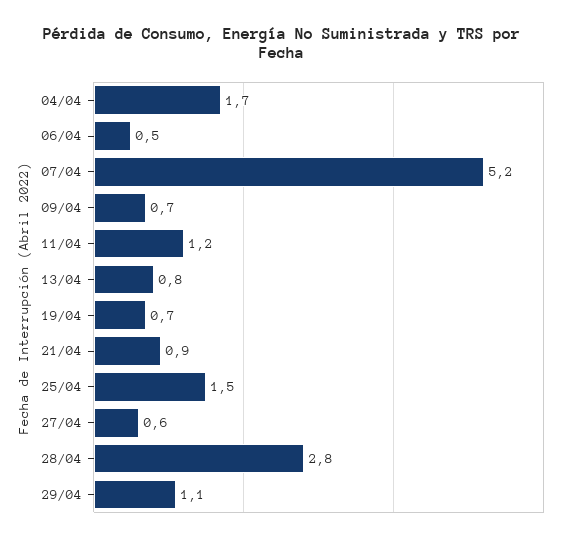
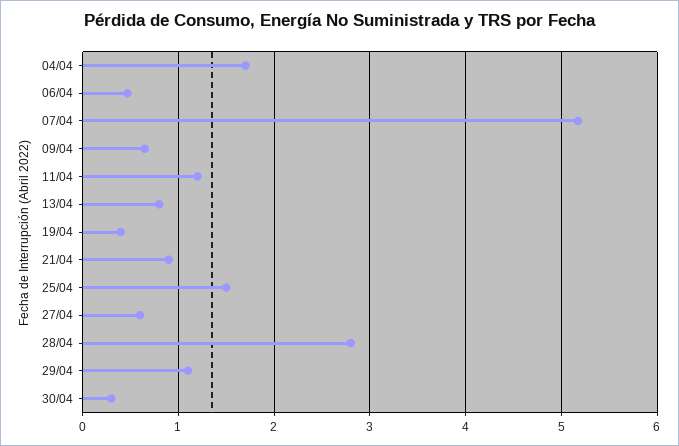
19/04: 0.7 -> 0.4
30/04: none -> 0.3

